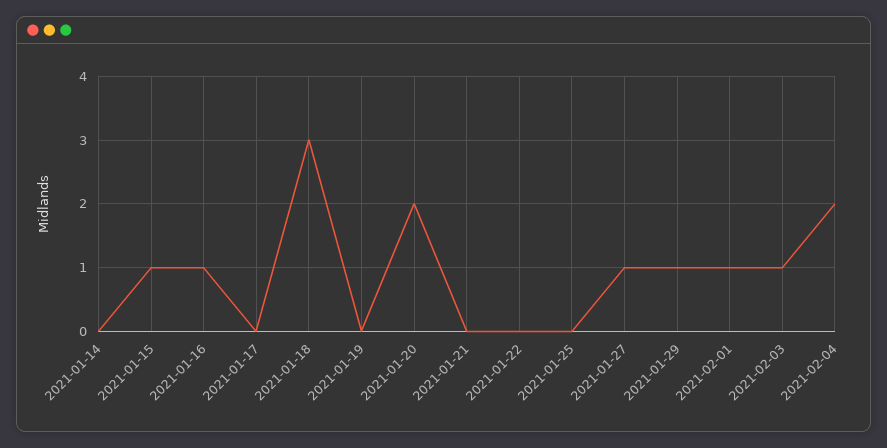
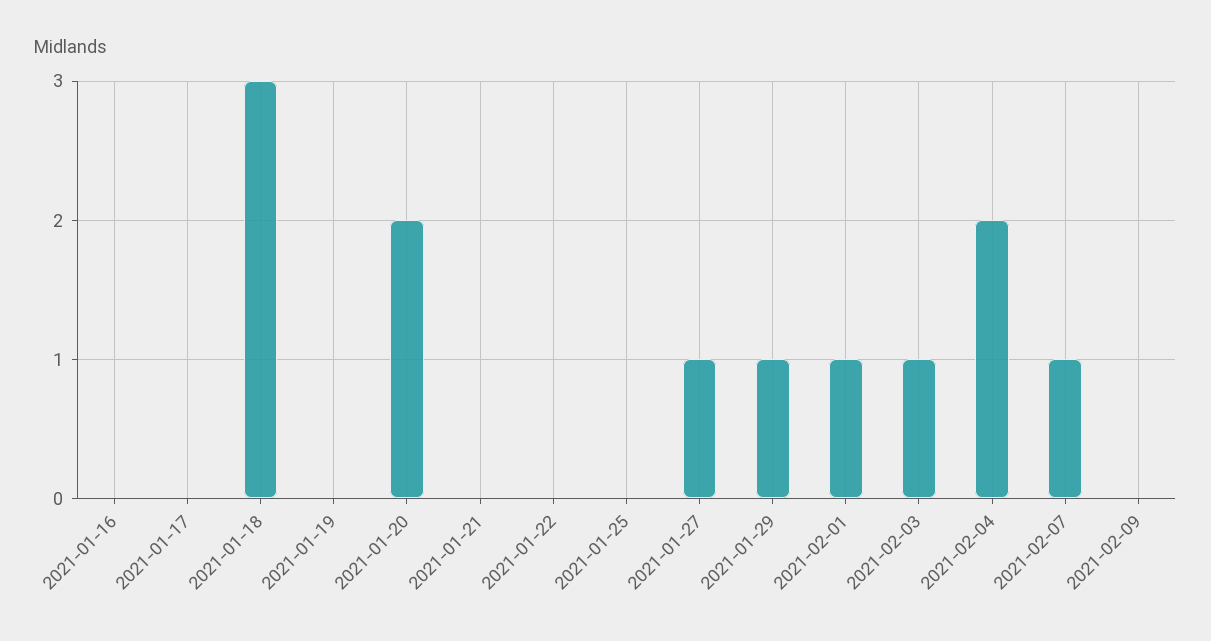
2021-01-14: 0 -> none
2021-01-15: 1 -> none
2021-01-16: 1 -> 0
2021-02-07: none -> 1
2021-02-09: none -> 0

